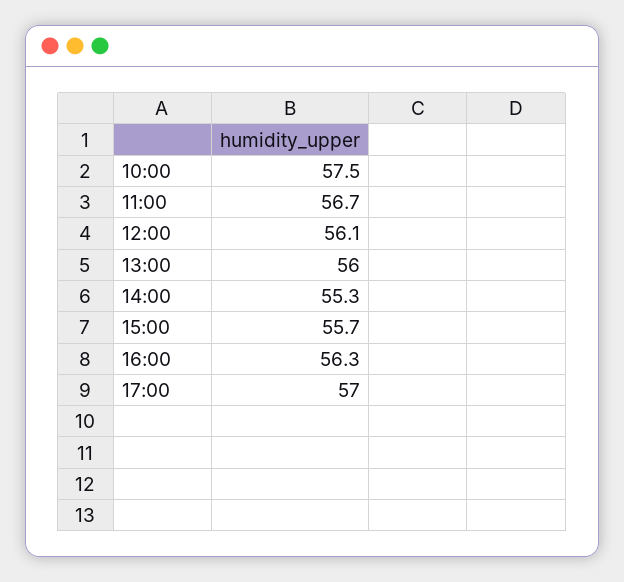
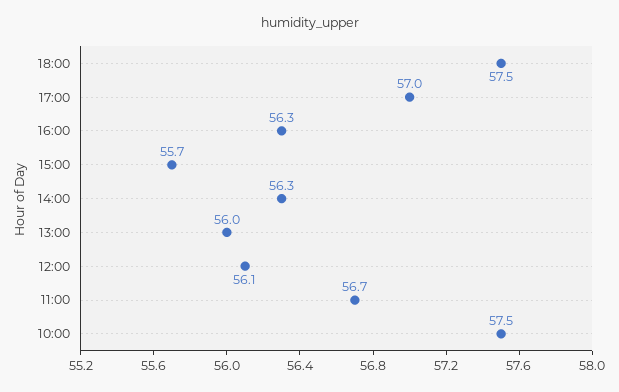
14:00: 55.3 -> 56.3
18:00: none -> 57.5

